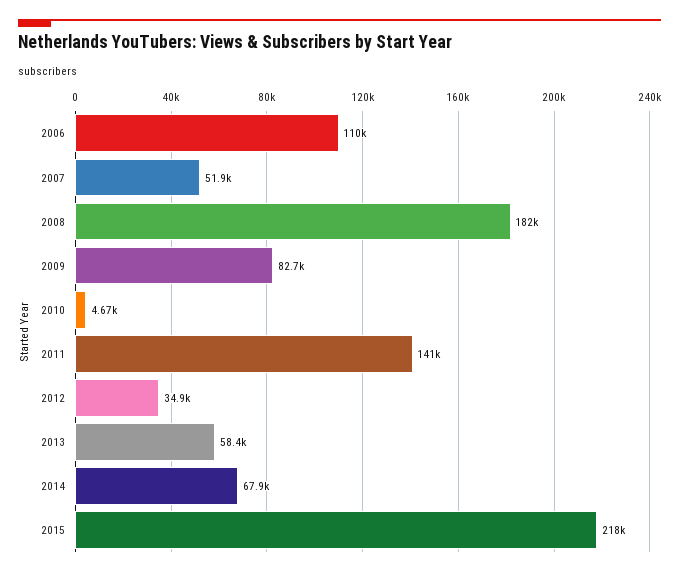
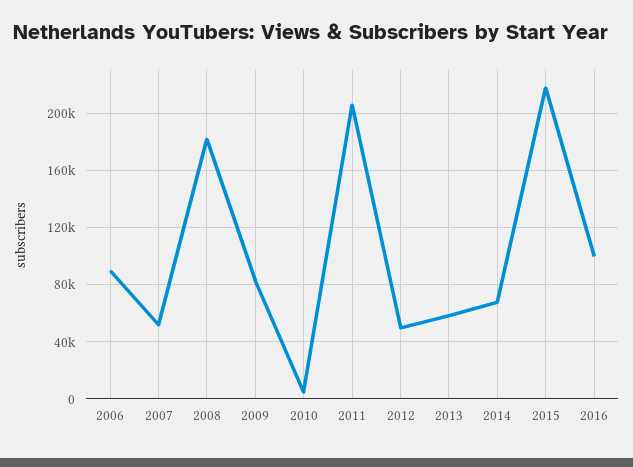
2006: 110000 -> 90000
2011: 141000 -> 205000
2012: 34900 -> 50000
2016: none -> 100000

